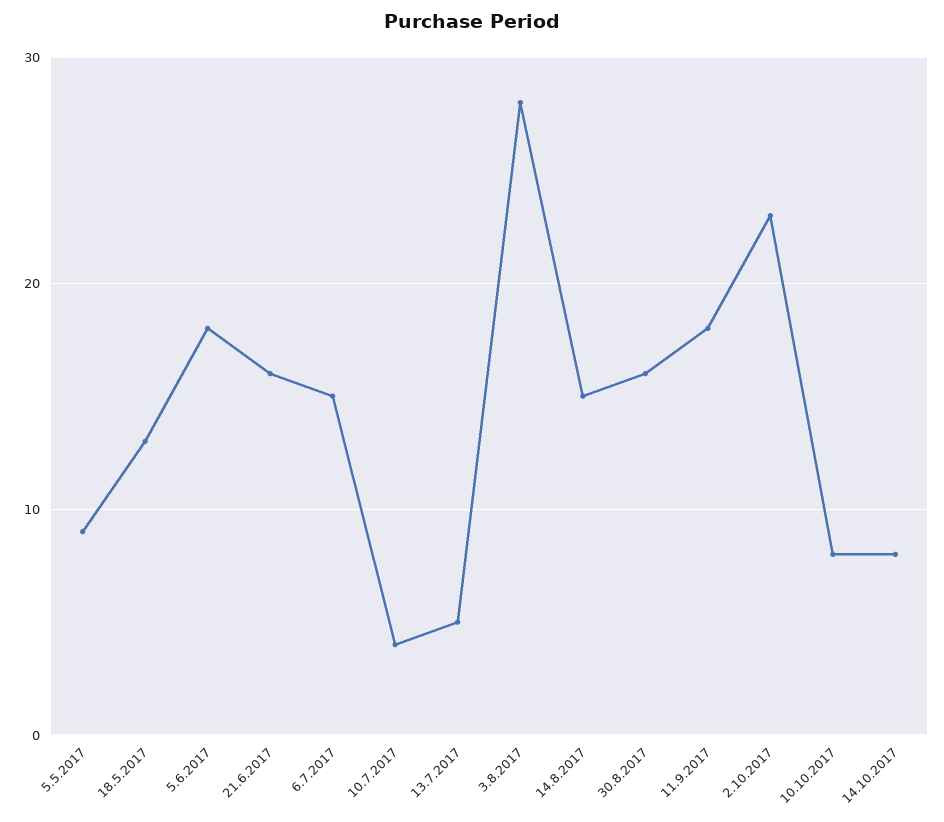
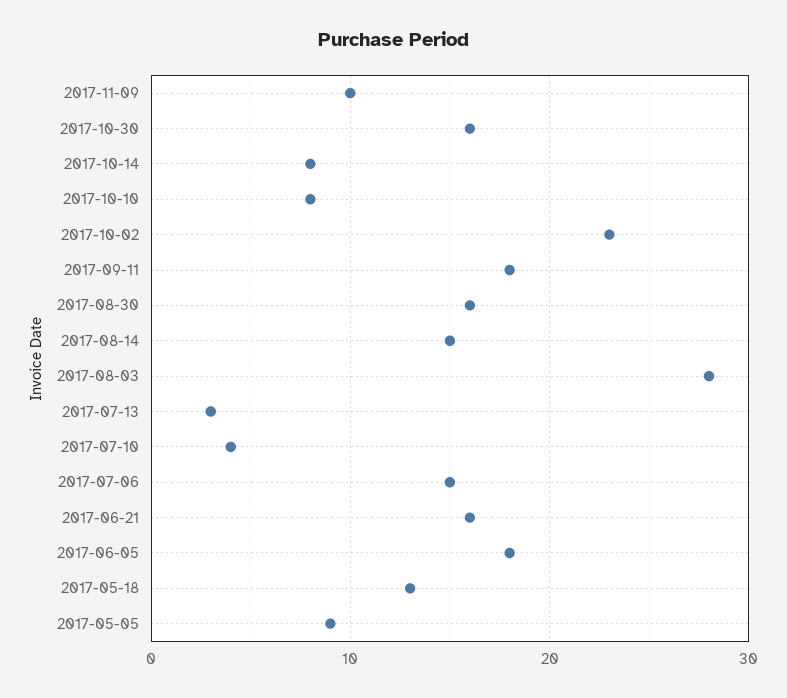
13.7.2017: 5 -> 3
2017-11-09: none -> 10
2017-10-30: none -> 16

